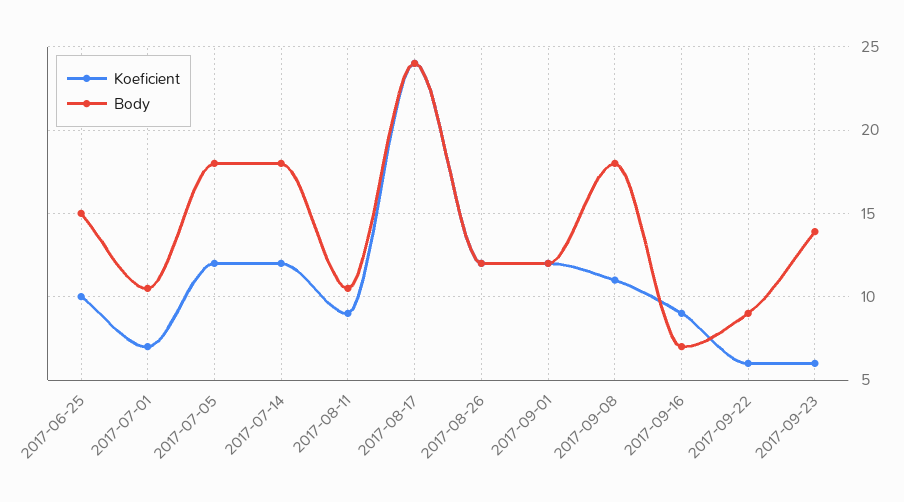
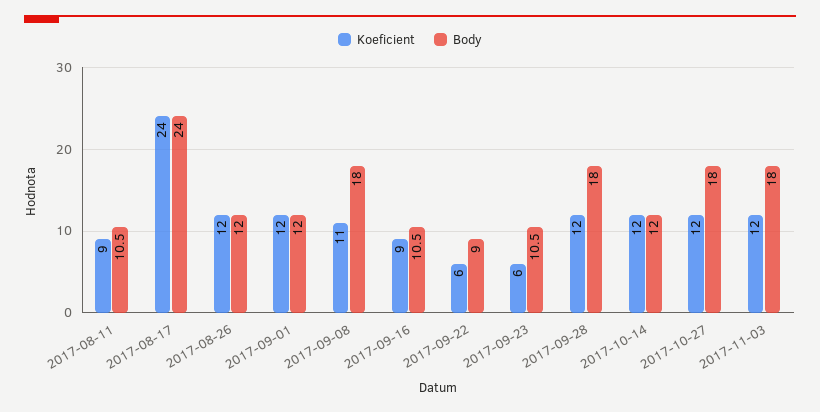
Koeficient, 2017-06-25: 10 -> none
Body, 2017-06-25: 15 -> none
Koeficient, 2017-07-01: 7 -> none
Body, 2017-07-01: 10.5 -> none
Koeficient, 2017-07-05: 12 -> none
Body, 2017-07-05: 18 -> none
Koeficient, 2017-07-14: 12 -> none
Body, 2017-07-14: 18 -> none
Body, 2017-09-16: 7 -> 10.5
Body, 2017-09-23: 14 -> 10.5
Koeficient, 2017-09-28: none -> 12
Body, 2017-09-28: none -> 18
Koeficient, 2017-10-14: none -> 12
Body, 2017-10-14: none -> 12
Koeficient, 2017-10-27: none -> 12
Body, 2017-10-27: none -> 18
Koeficient, 2017-11-03: none -> 12
Body, 2017-11-03: none -> 18

